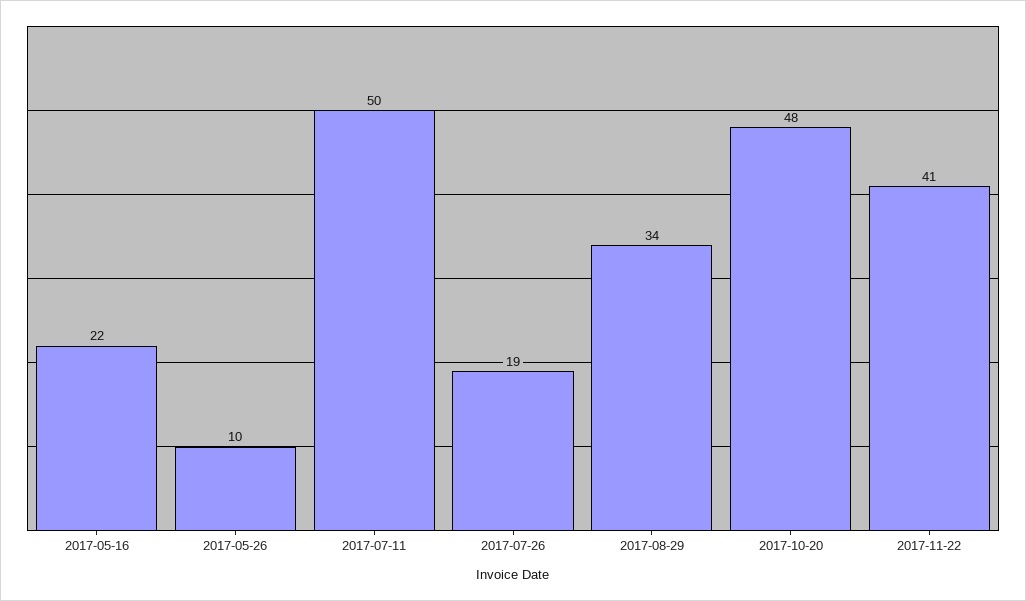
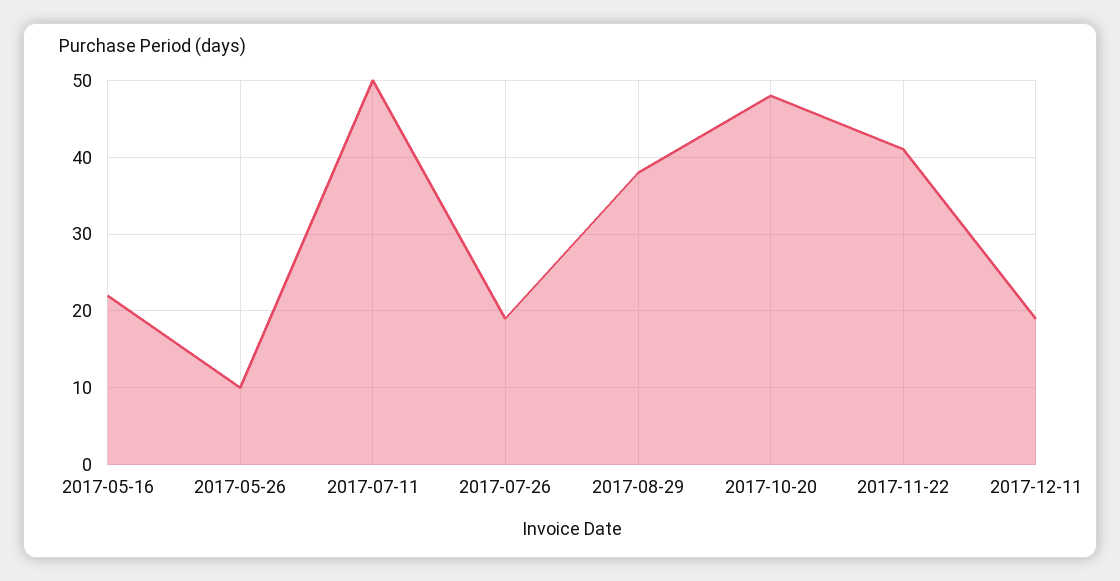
2017-08-29: 34 -> 38
2017-12-11: none -> 19

